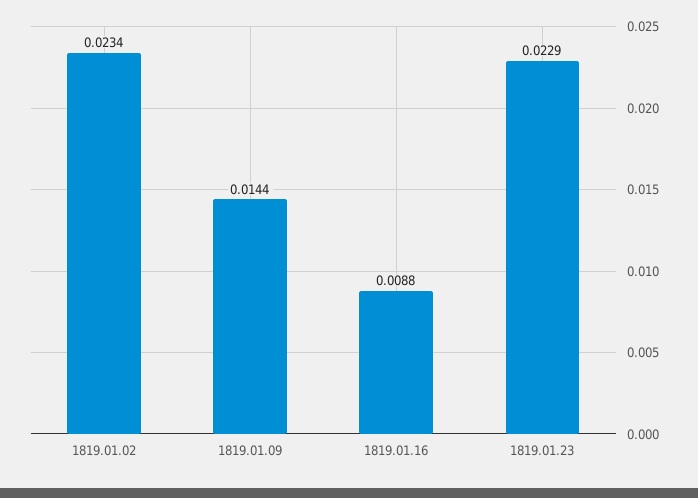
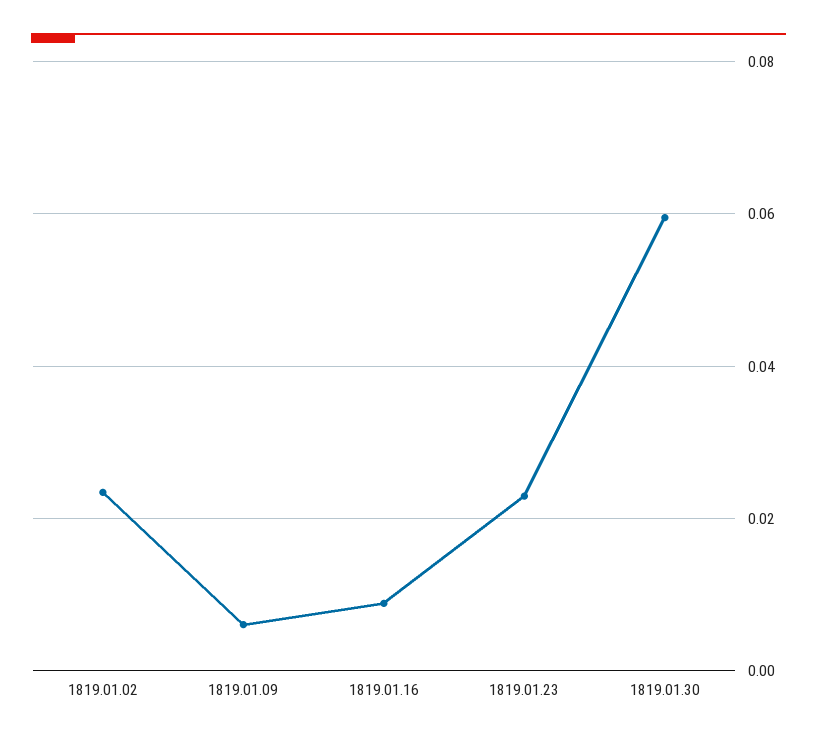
1819.01.09: 0.0144 -> 0.006
1819.01.30: none -> 0.06

